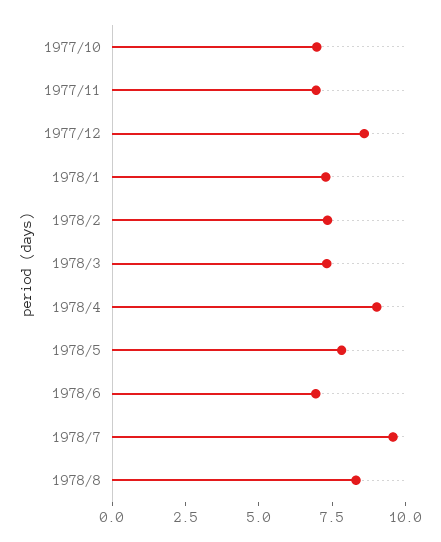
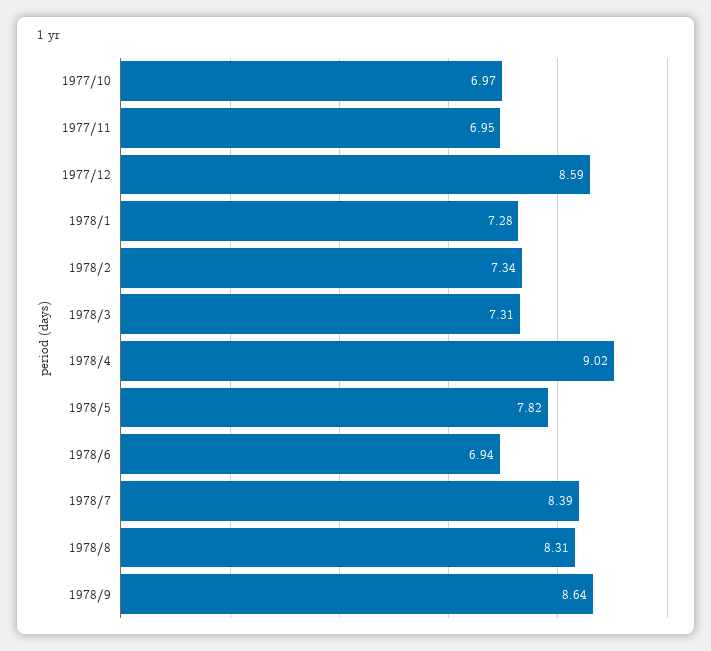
1978/7: 9.5 -> 8.39
1978/9: none -> 8.64

